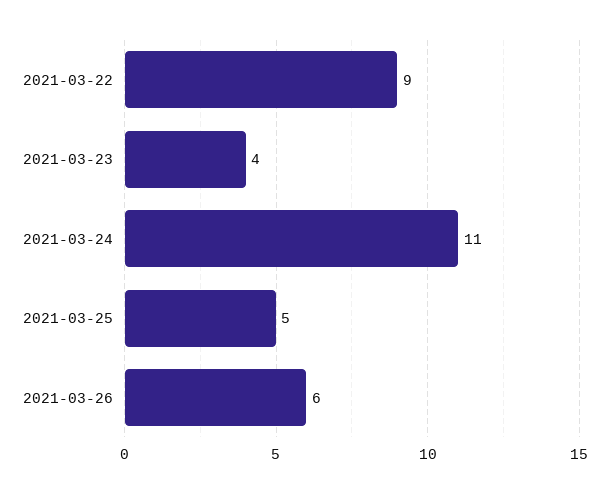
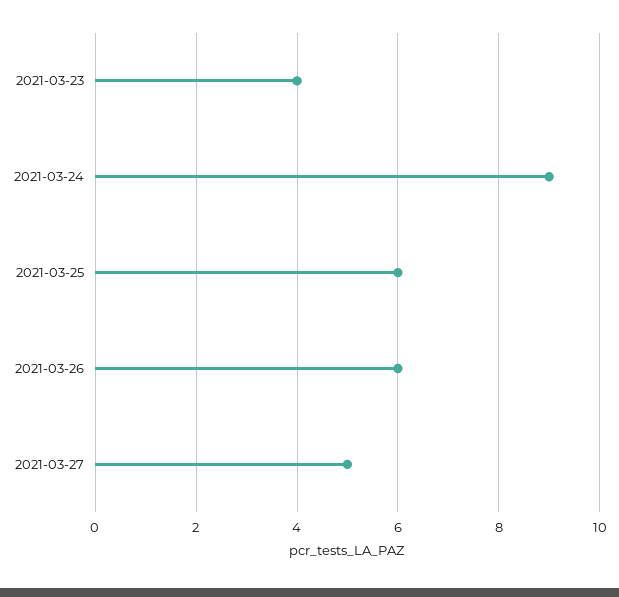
2021-03-22: 9 -> none
2021-03-24: 11 -> 9
2021-03-25: 5 -> 6
2021-03-27: none -> 5

